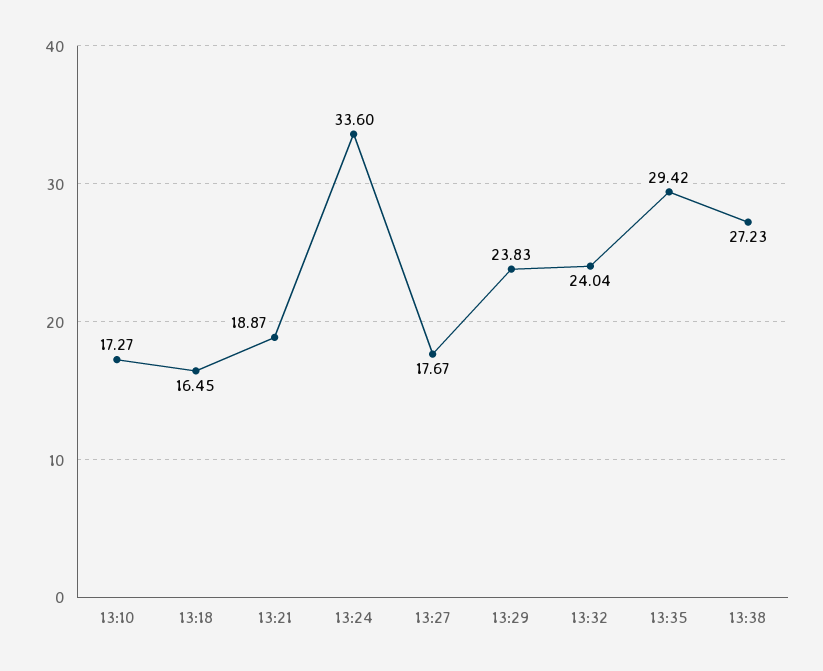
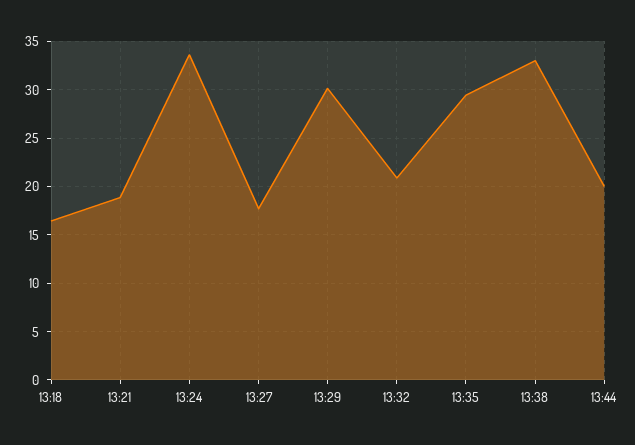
13:10: 17.27 -> none
13:29: 23.83 -> 30
13:32: 24.04 -> 21
13:38: 27.23 -> 33
13:44: none -> 20

